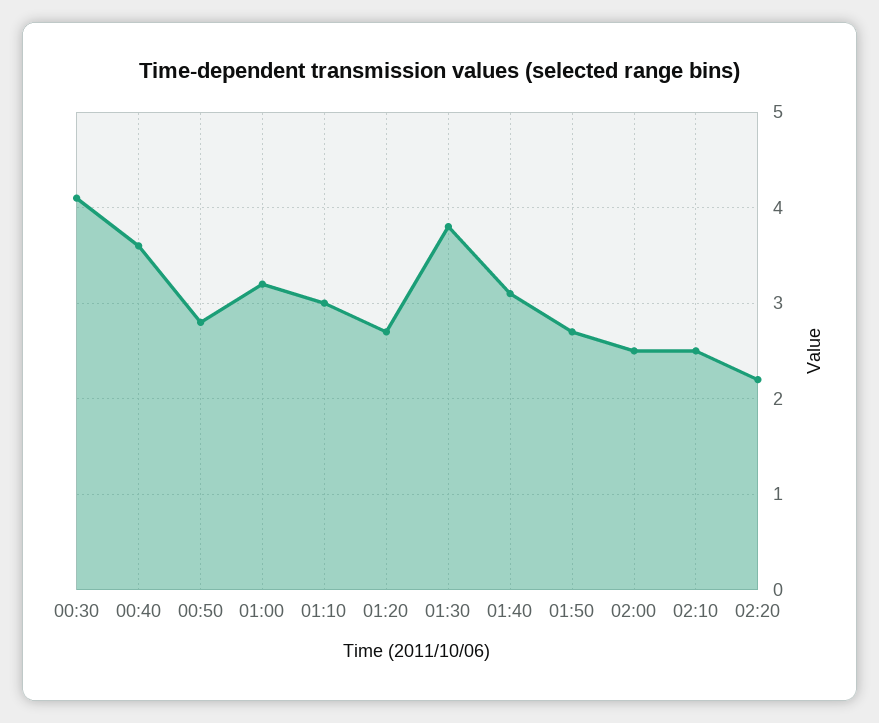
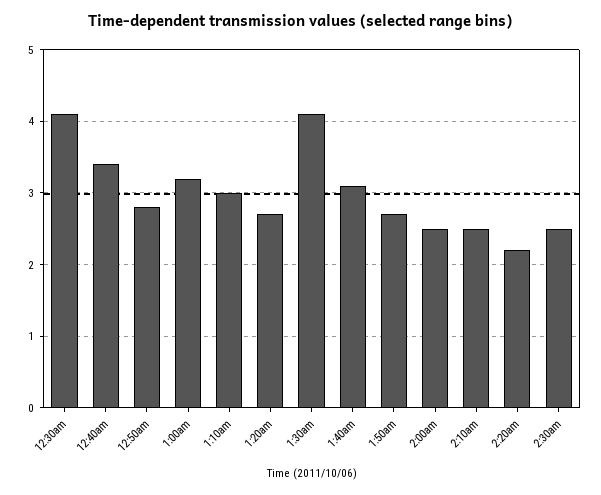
00:40: 3.6 -> 3.4
01:30: 3.8 -> 4.1
2:30am: none -> 2.5

